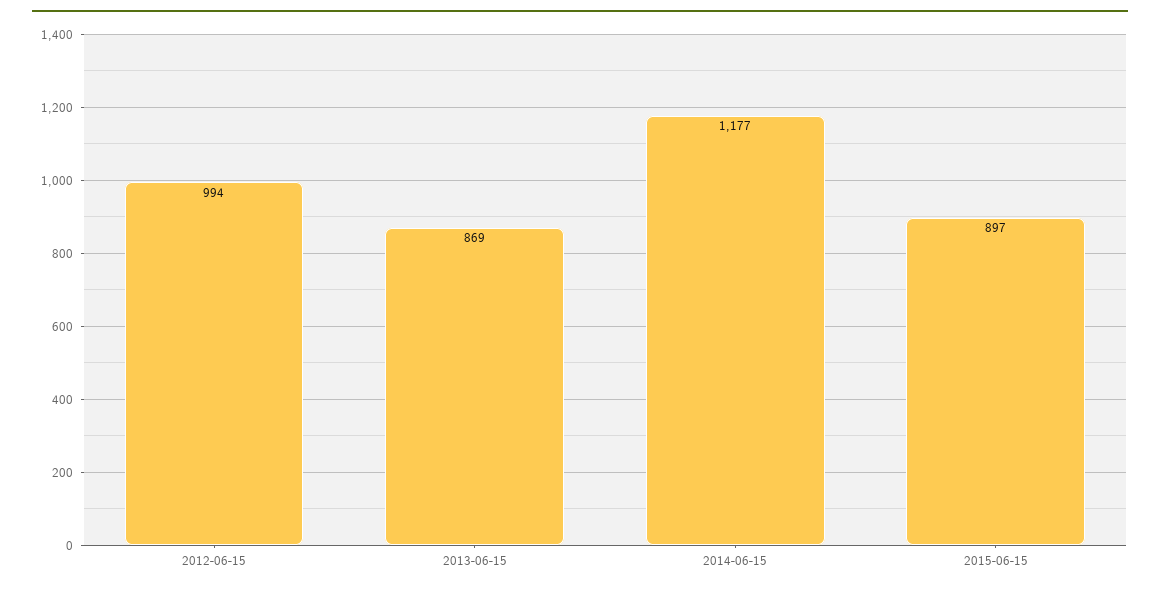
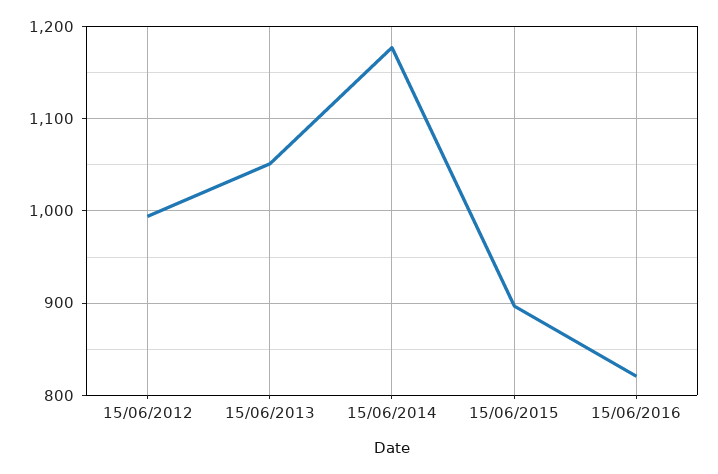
2013-06-15: 869 -> 1050
15/06/2016: none -> 820

